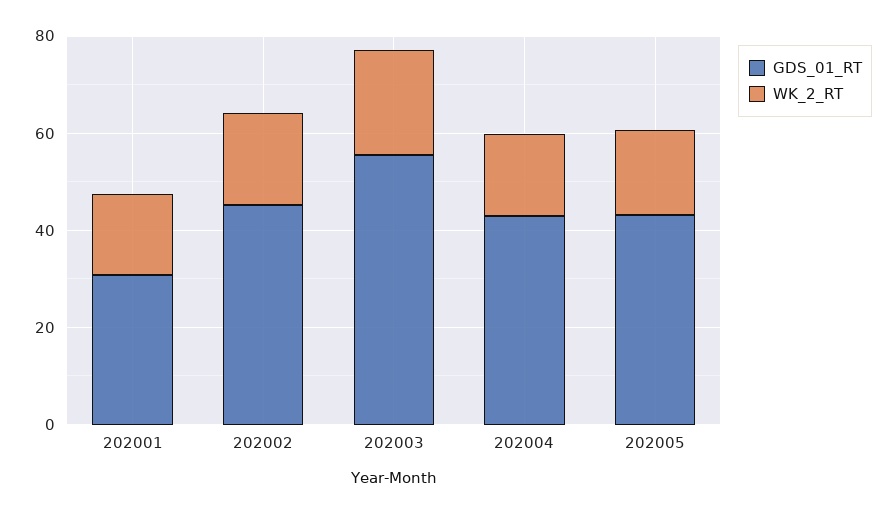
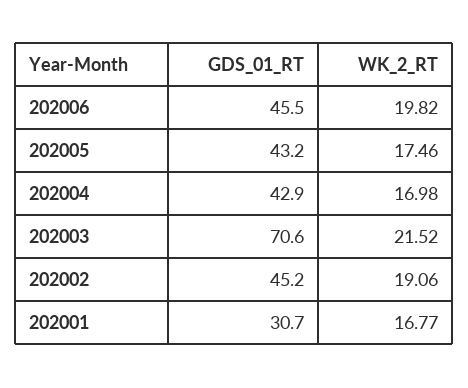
GDS_01_RT, 202003: 55 -> 70.6
GDS_01_RT, 202006: none -> 45.5
WK_2_RT, 202006: none -> 19.82

